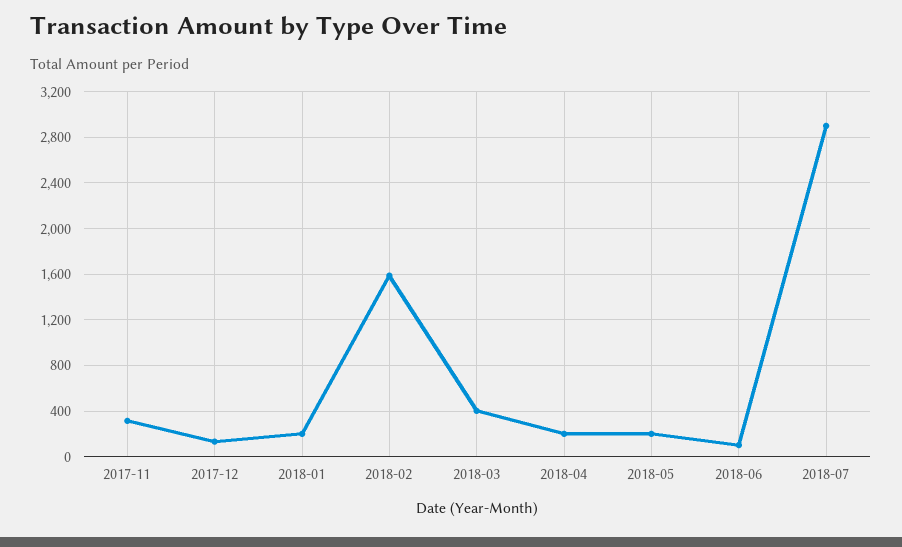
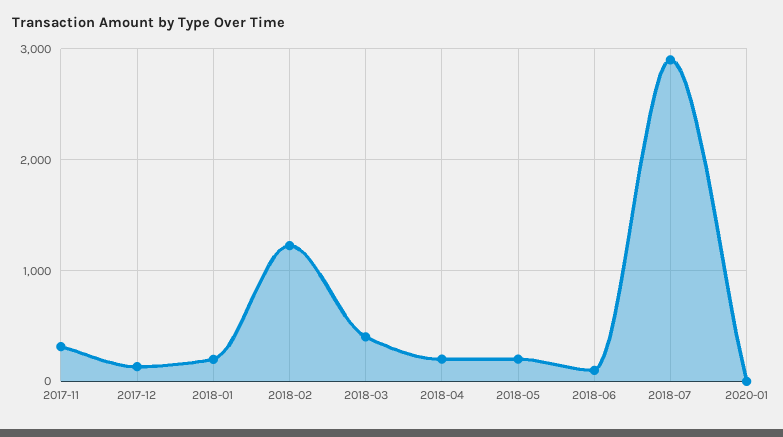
2018-02: 1600 -> 1200
2020-01: none -> 0

